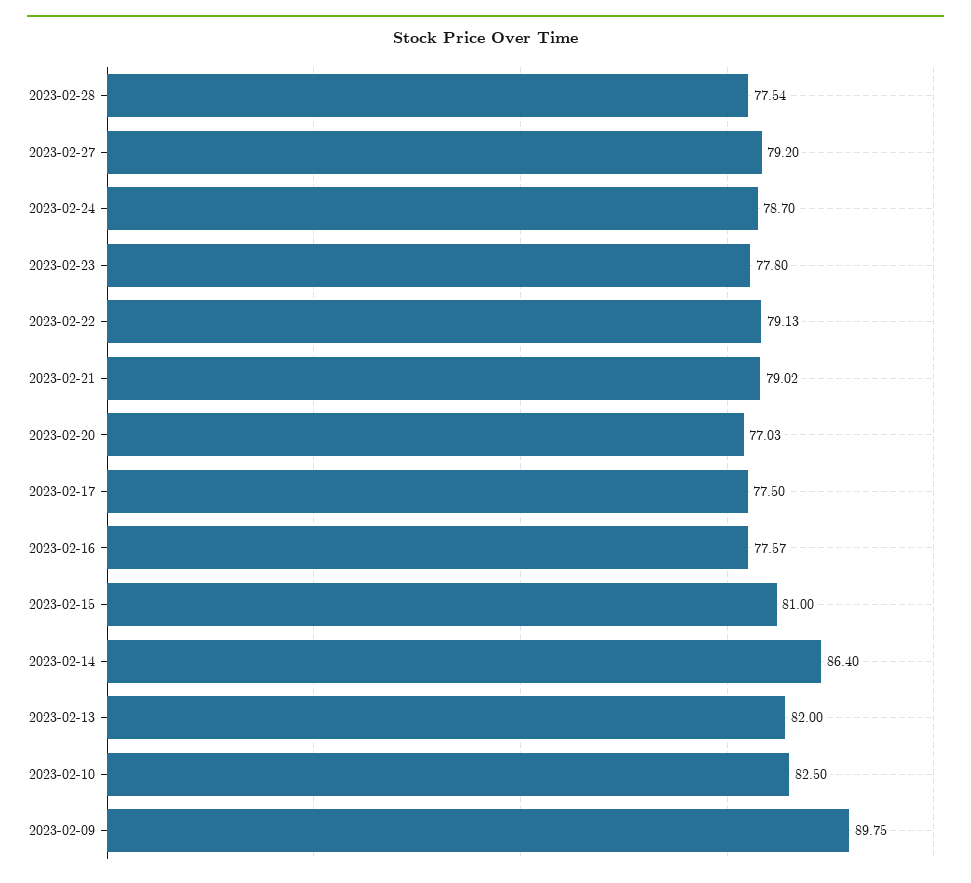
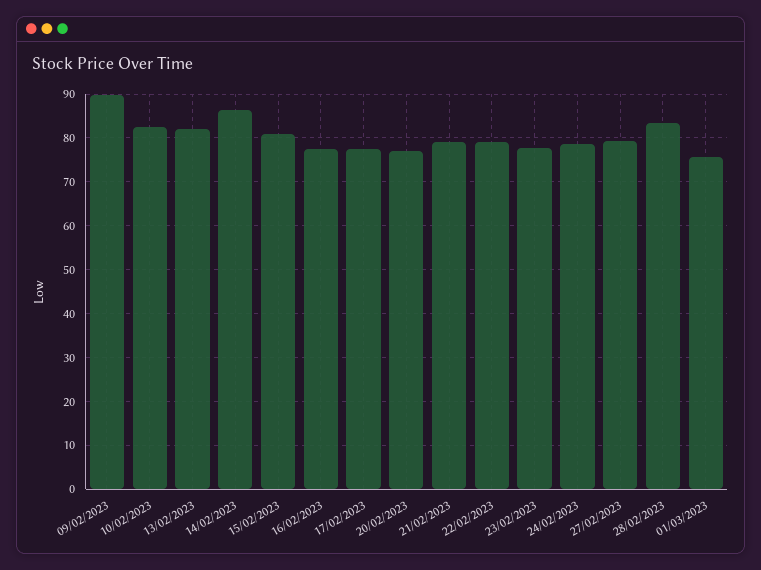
2023-02-28: 77.54 -> 84
01/03/2023: none -> 76

